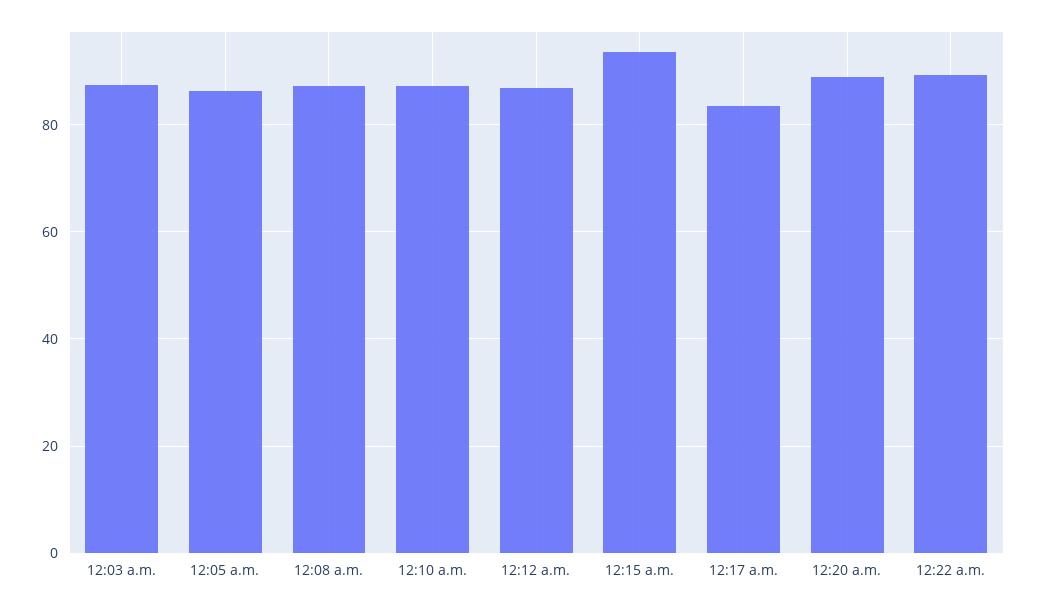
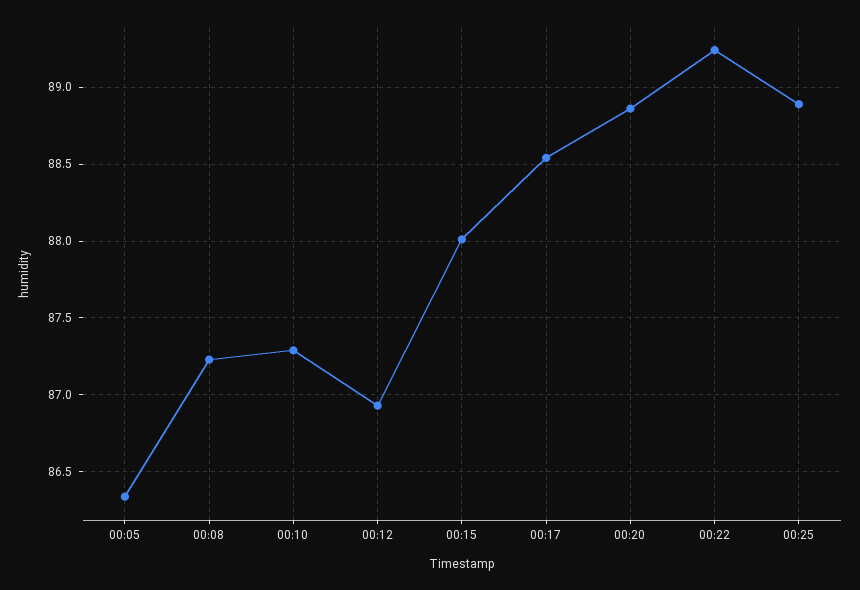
12:03 a.m.: 88 -> none
12:15 a.m.: 94 -> 88
12:17 a.m.: 84 -> 88.55
00:25: none -> 88.9

